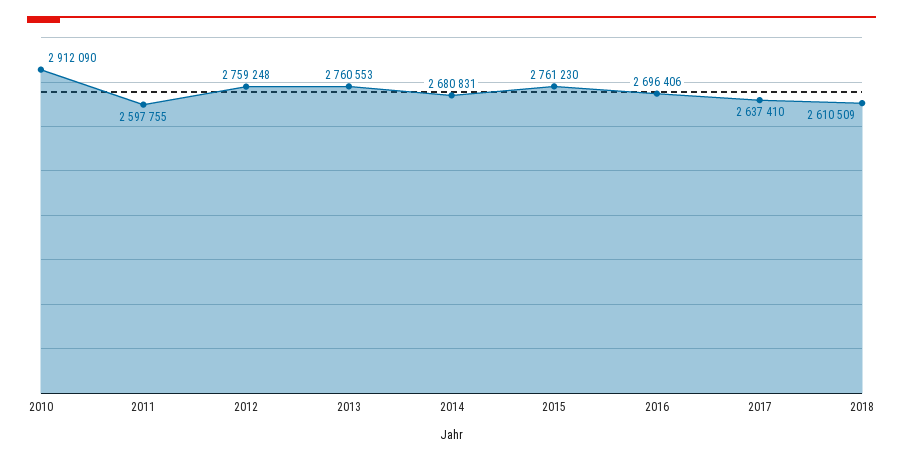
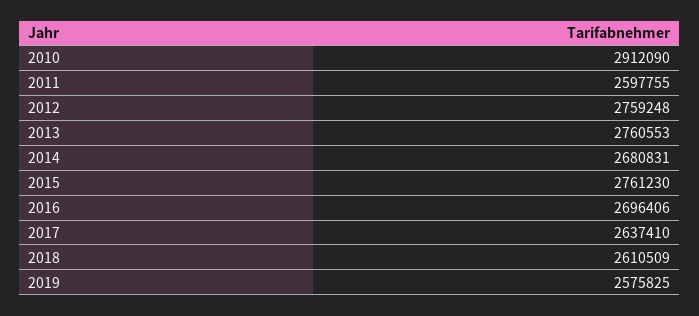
2019: none -> 2575825

